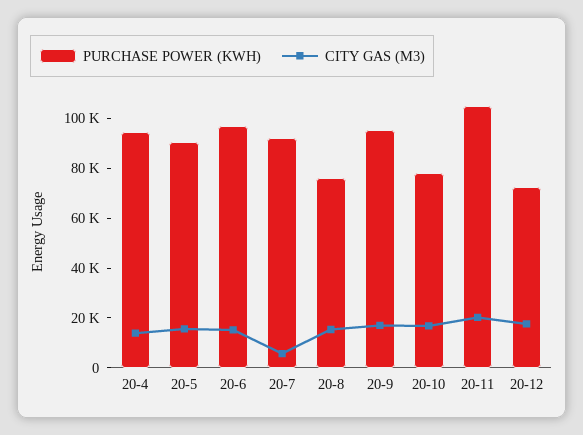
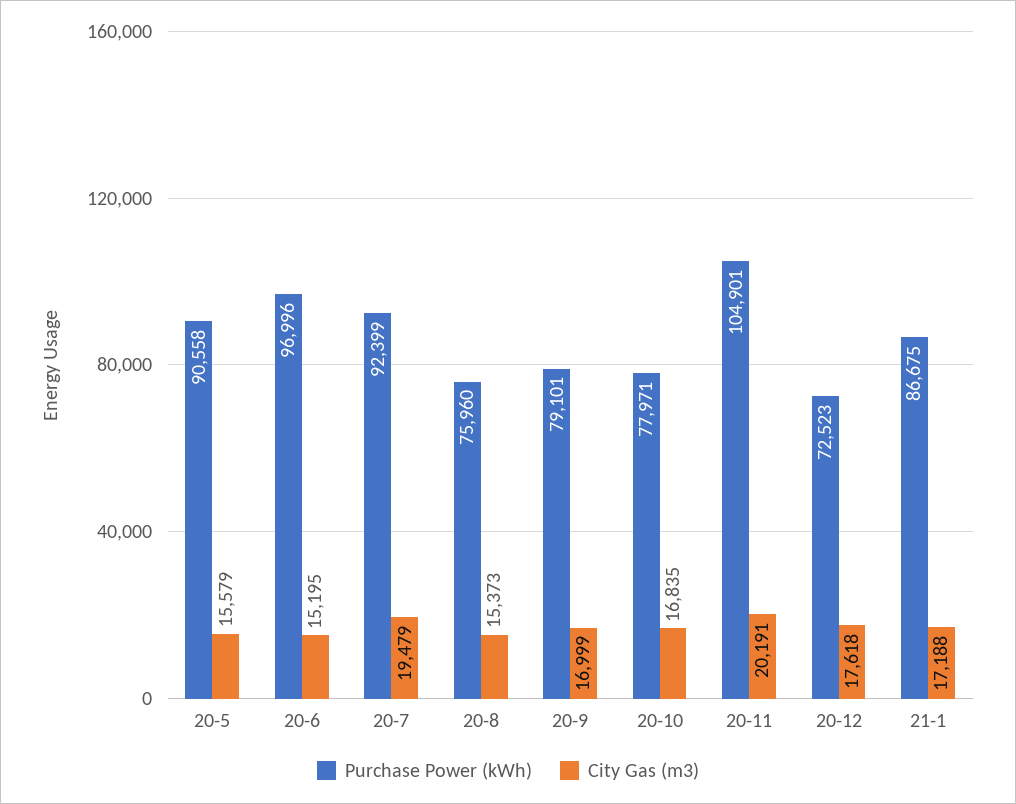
PURCHASE POWER (KWH), 20-4: 95000 -> none
CITY GAS (M3), 20-4: 15000 -> none
CITY GAS (M3), 20-7: 5000 -> 19479
PURCHASE POWER (KWH), 20-9: 95000 -> 79101
PURCHASE POWER (KWH), 21-1: none -> 86675
CITY GAS (M3), 21-1: none -> 17188

